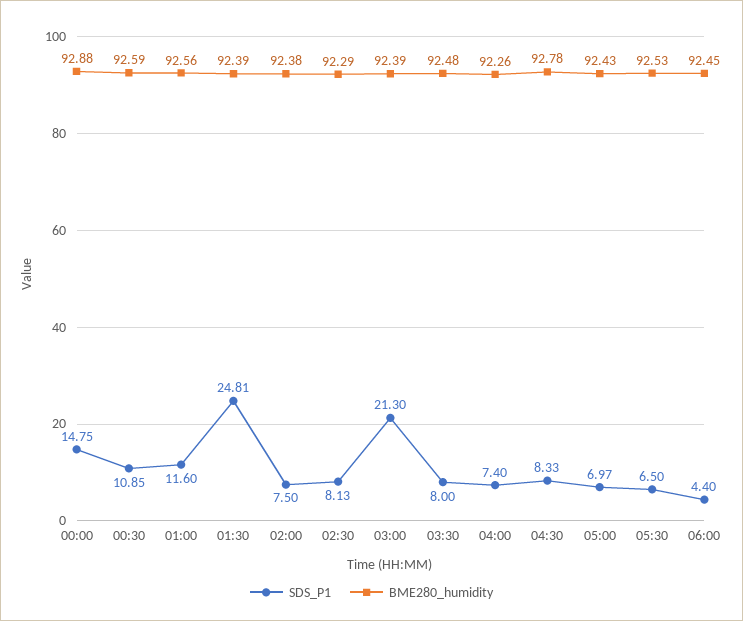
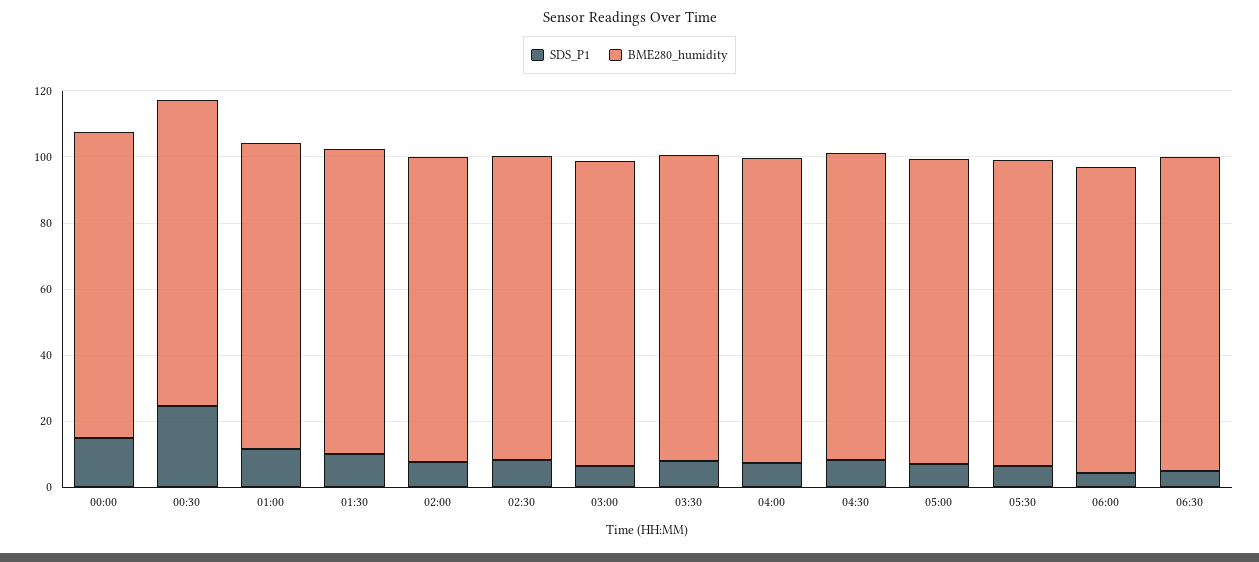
SDS_P1, 00:30: 10.85 -> 25
SDS_P1, 01:30: 24.81 -> 10
SDS_P1, 03:00: 21.3 -> 5
SDS_P1, 06:30: none -> 5
BME280_humidity, 06:30: none -> 95

